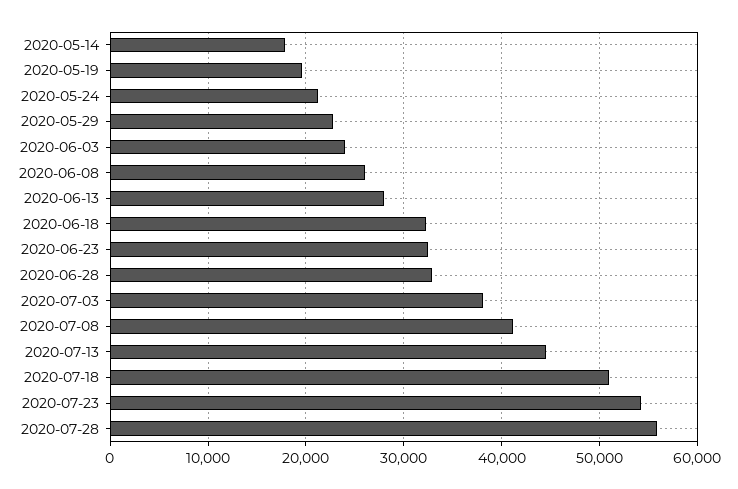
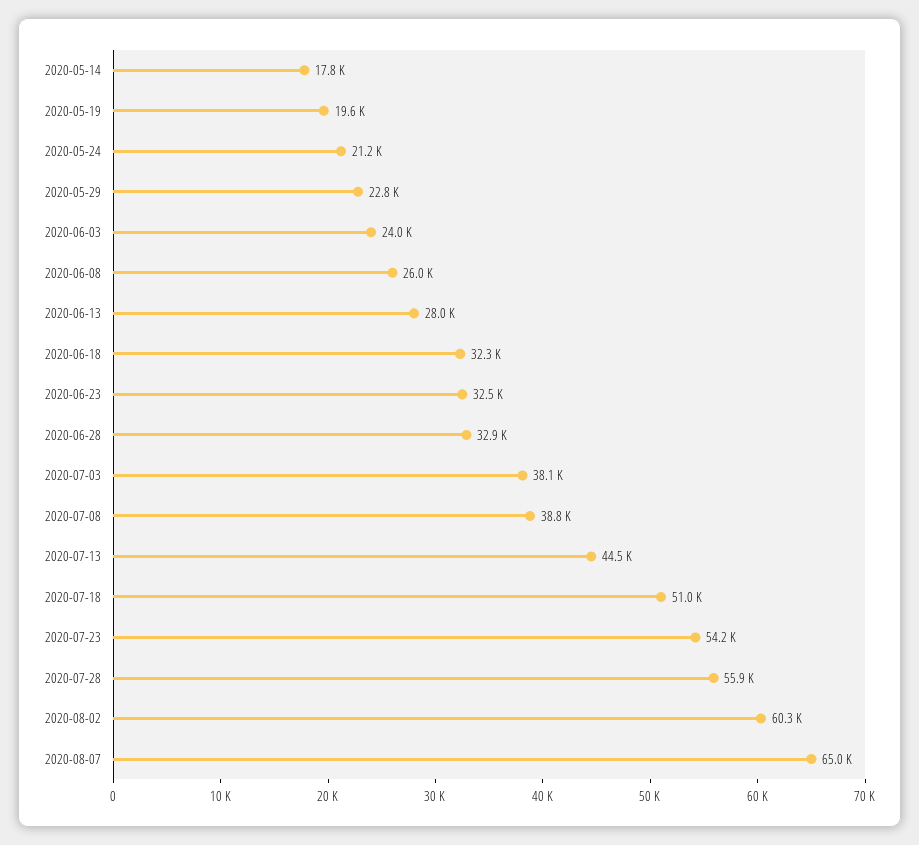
2020-07-08: 41000 -> 38800
2020-08-02: none -> 60300
2020-08-07: none -> 65000

